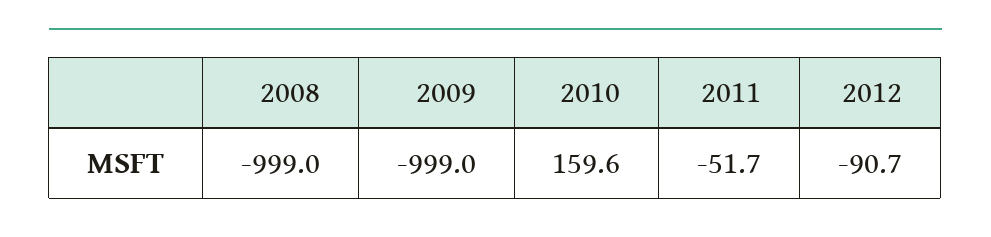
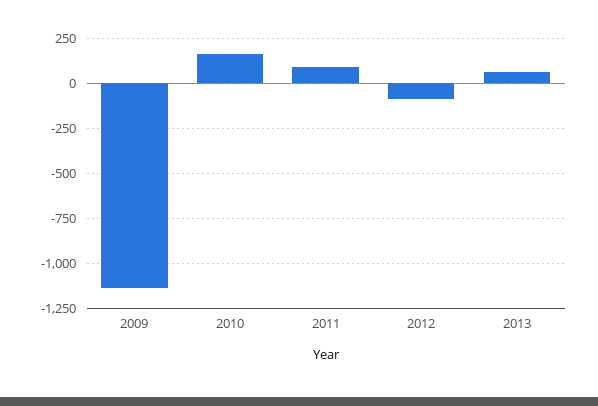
2008: -999 -> none
2009: -999 -> -1150
2011: -51.7 -> 100
2013: none -> 50

